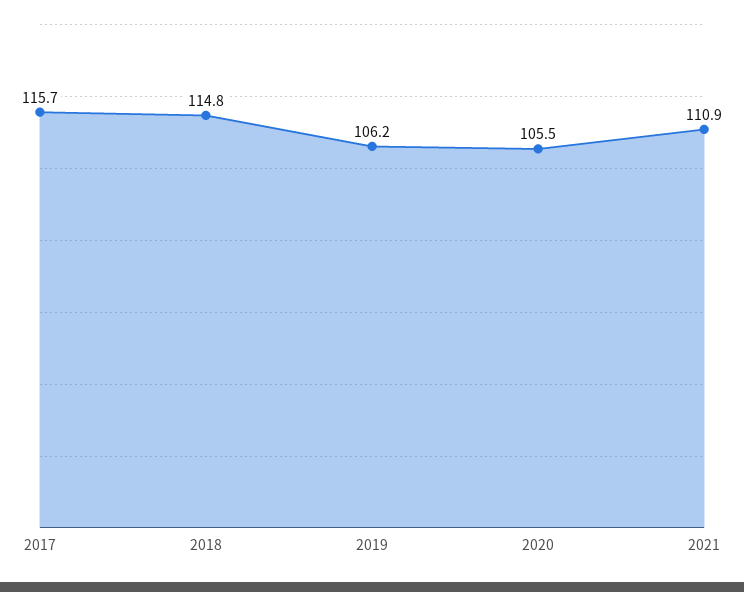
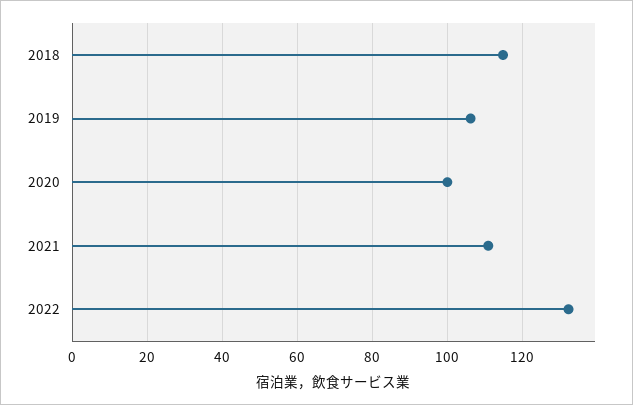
2017: 115.7 -> none
2020: 105.5 -> 100
2022: none -> 132

